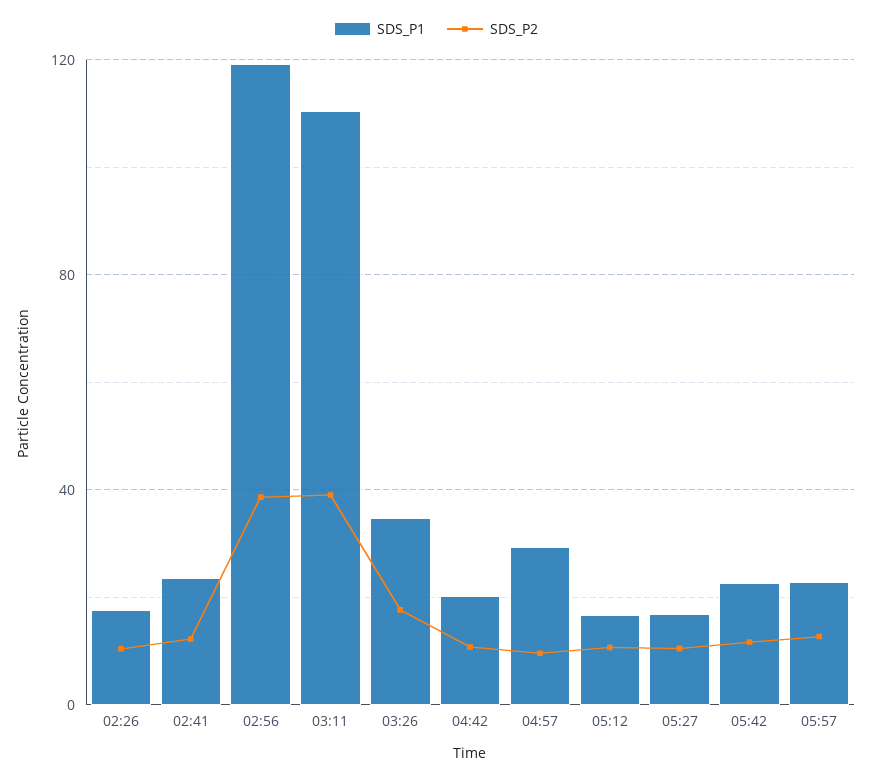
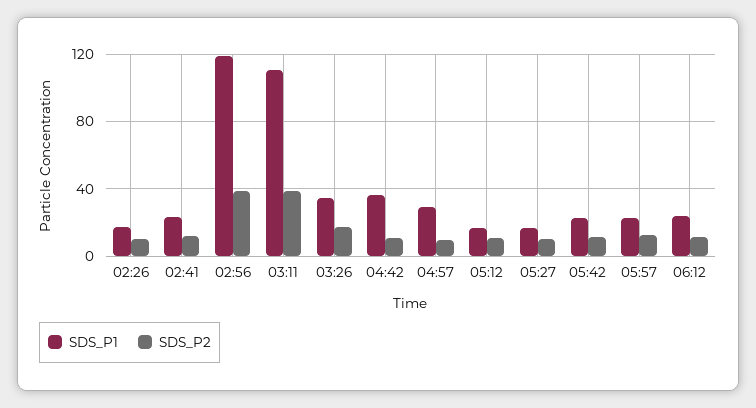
SDS_P1, 04:42: 20 -> 35
SDS_P1, 06:12: none -> 25
SDS_P2, 06:12: none -> 10

